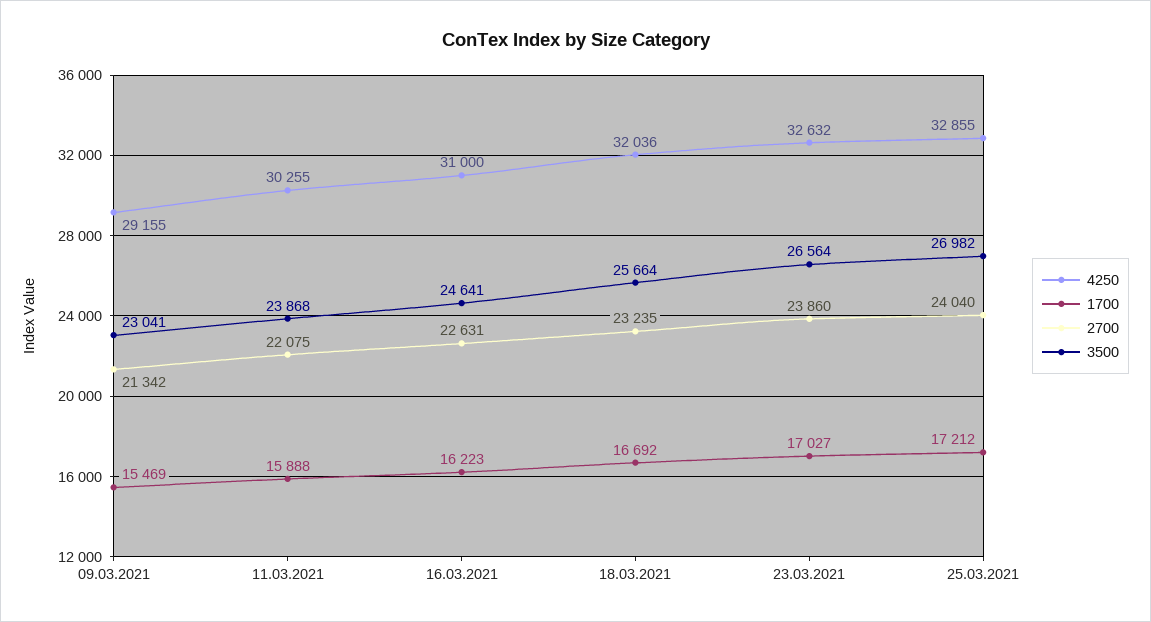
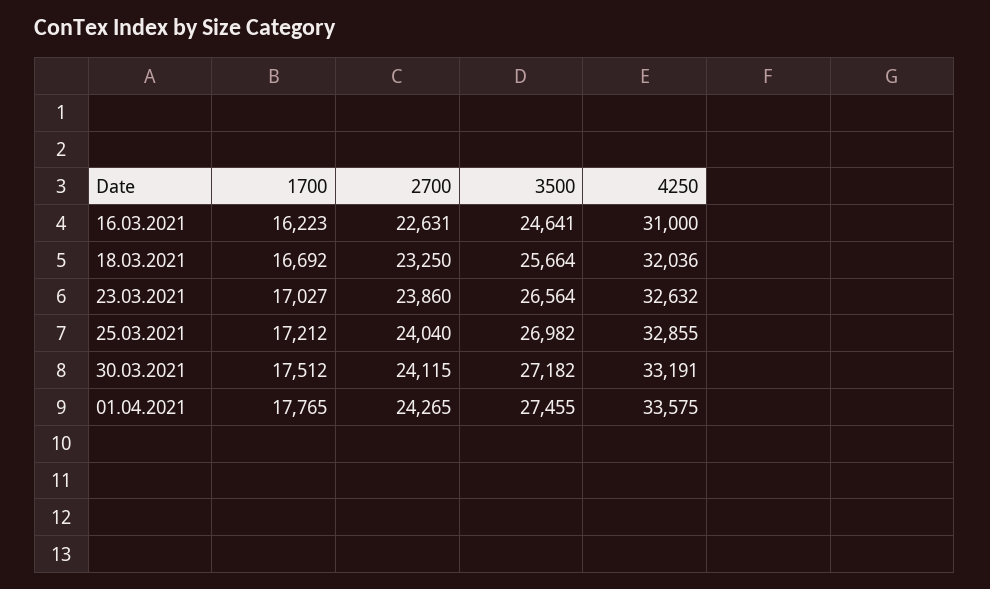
4250, 09.03.2021: 29155 -> none
1700, 09.03.2021: 15469 -> none
2700, 09.03.2021: 21342 -> none
3500, 09.03.2021: 23041 -> none
4250, 11.03.2021: 30255 -> none
1700, 11.03.2021: 15888 -> none
2700, 11.03.2021: 22075 -> none
3500, 11.03.2021: 23868 -> none
2700, 18.03.2021: 23235 -> 23250
1700, 30.03.2021: none -> 17512
2700, 30.03.2021: none -> 24115
3500, 30.03.2021: none -> 27182
4250, 30.03.2021: none -> 33191
1700, 01.04.2021: none -> 17765
2700, 01.04.2021: none -> 24265
3500, 01.04.2021: none -> 27455
4250, 01.04.2021: none -> 33575

